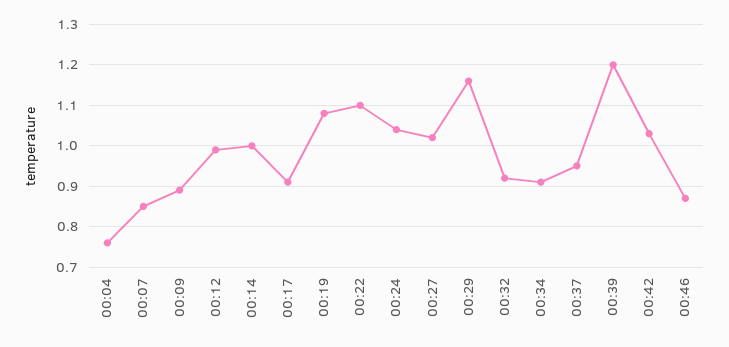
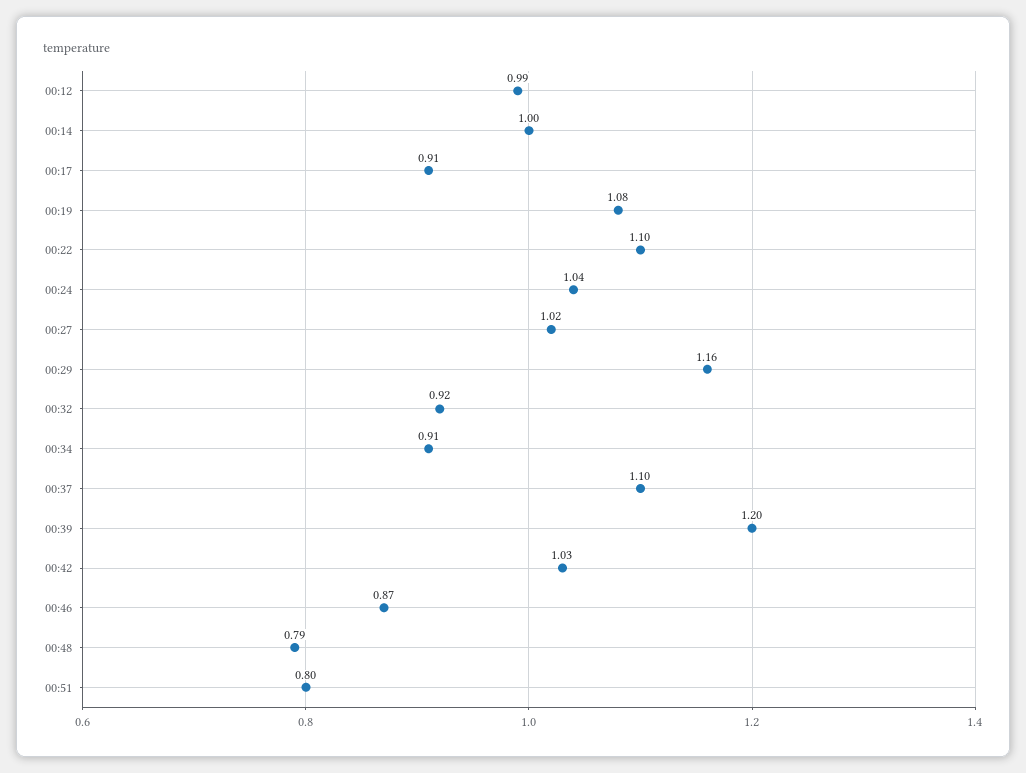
00:04: 0.75 -> none
00:07: 0.85 -> none
00:09: 0.9 -> none
00:37: 0.95 -> 1.1
00:48: none -> 0.79
00:51: none -> 0.8

